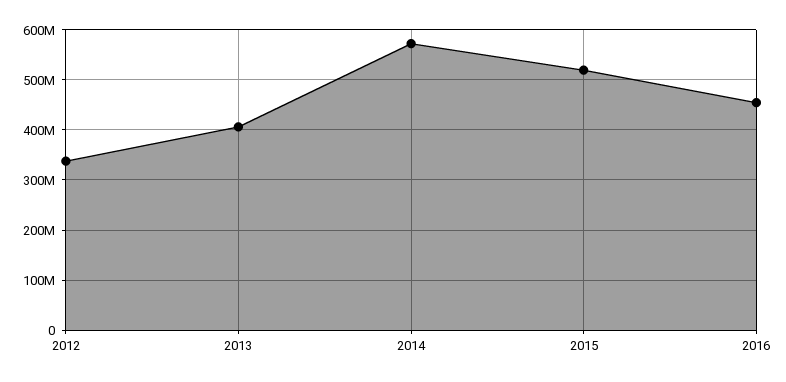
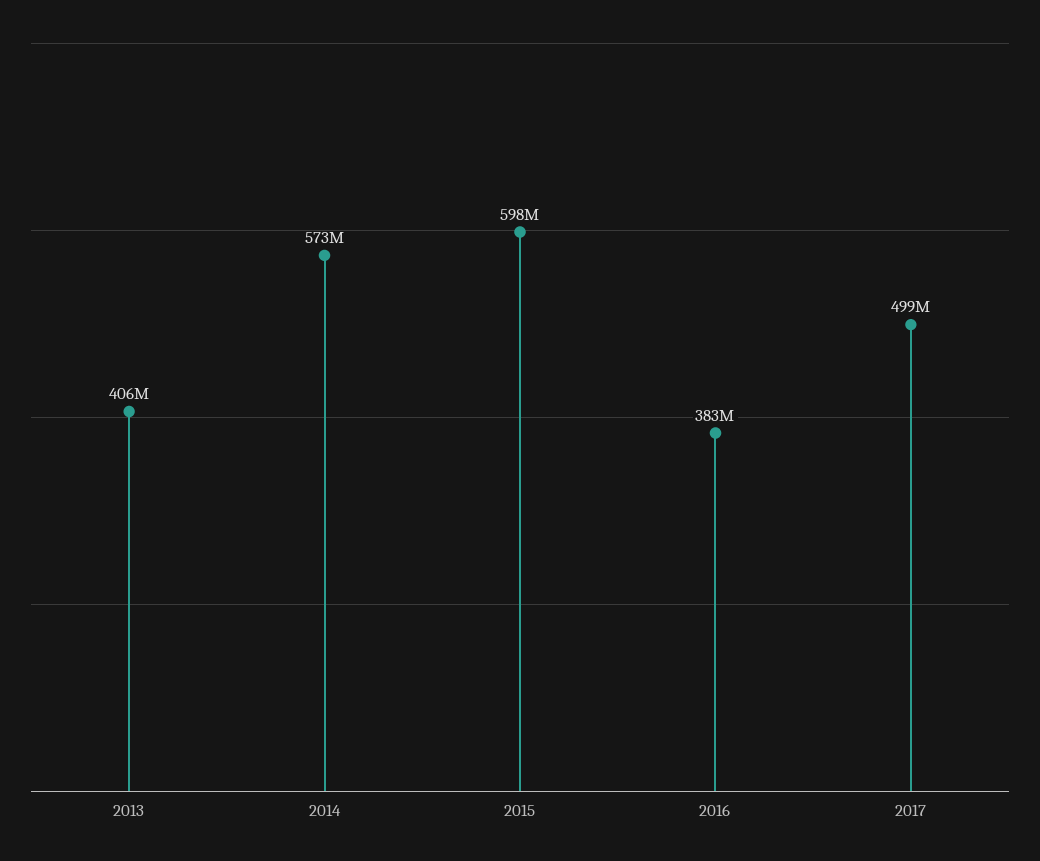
2012: 340000000 -> none
2015: 520000000 -> 598000000
2016: 460000000 -> 383000000
2017: none -> 499000000

